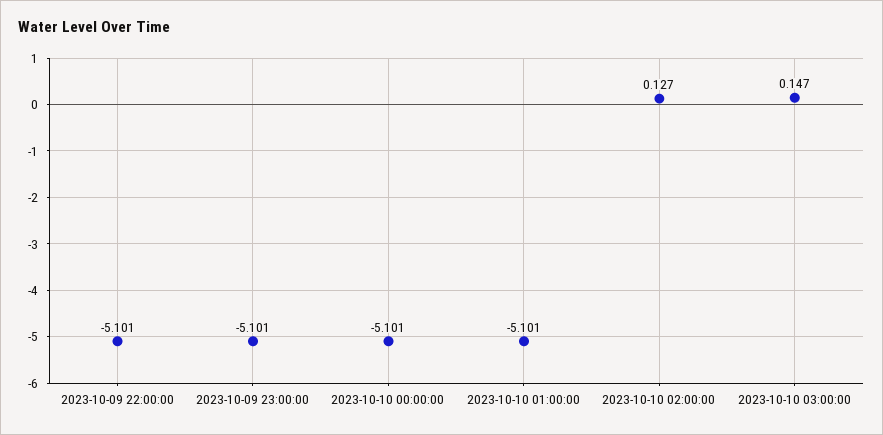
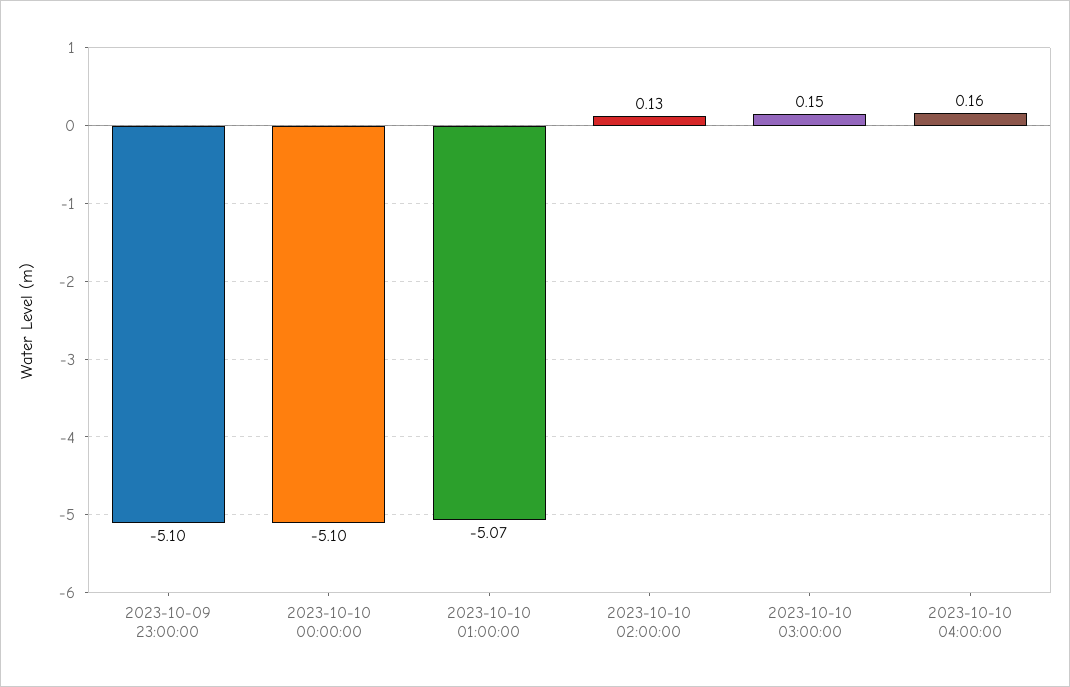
2023-10-09 22:00:00: -5.101 -> none
2023-10-10 01:00:00: -5.101 -> -5.07
2023-10-10 04:00:00: none -> 0.16

